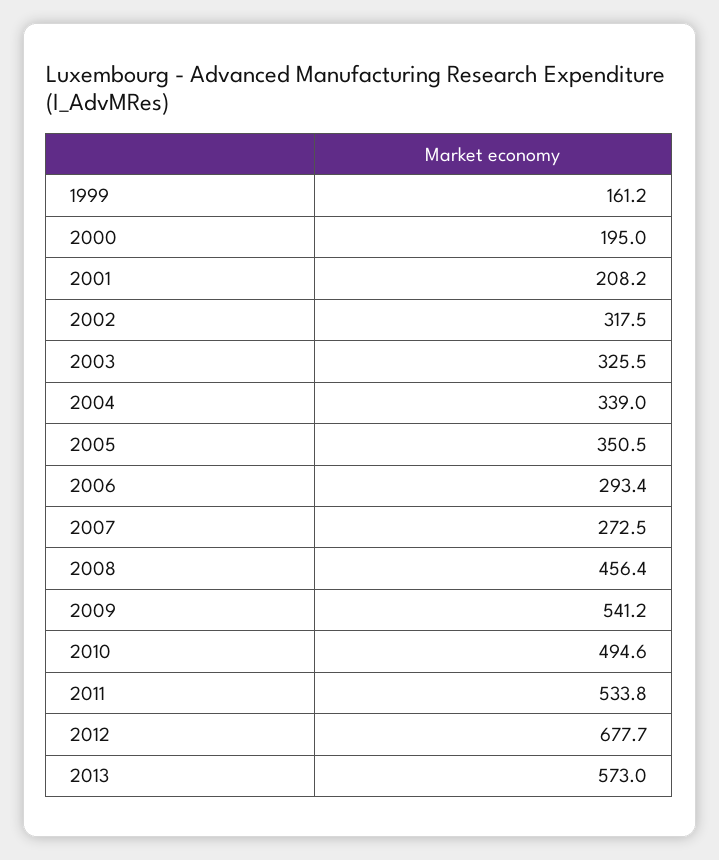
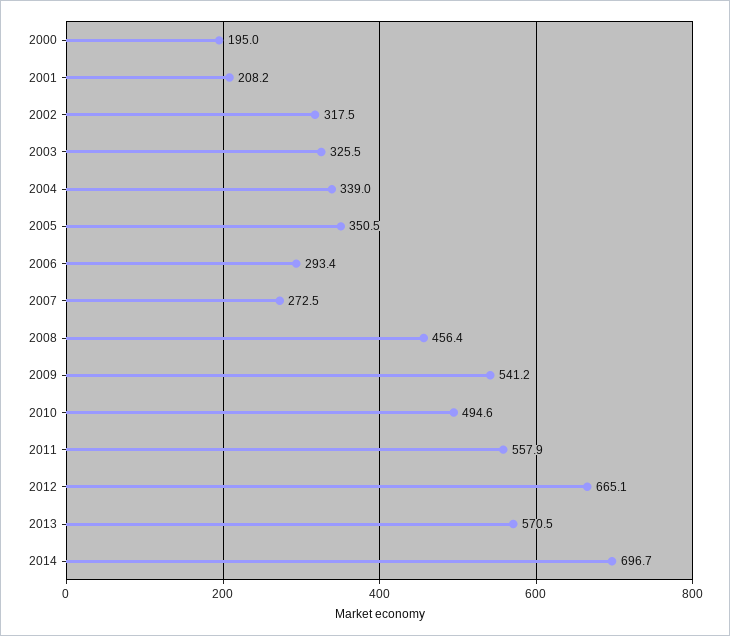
1999: 161.2 -> none
2011: 533.8 -> 557.9
2012: 677.7 -> 665.1
2013: 573 -> 570.5
2014: none -> 696.7

